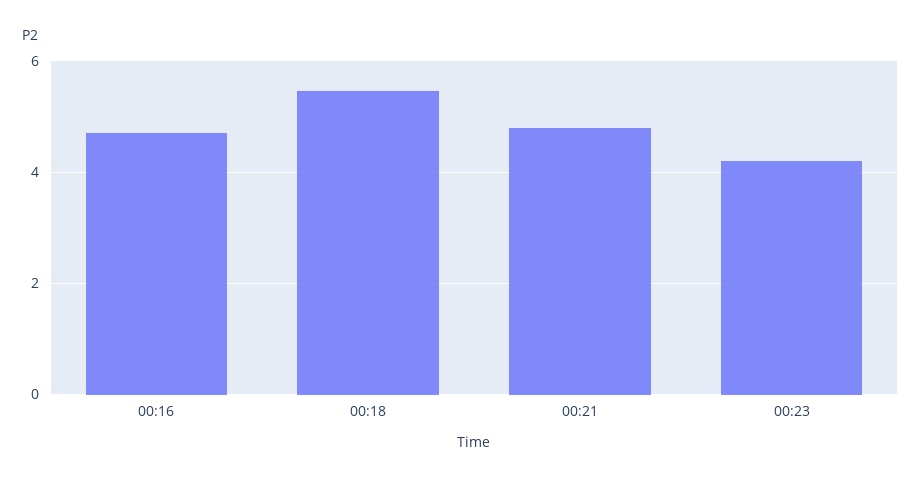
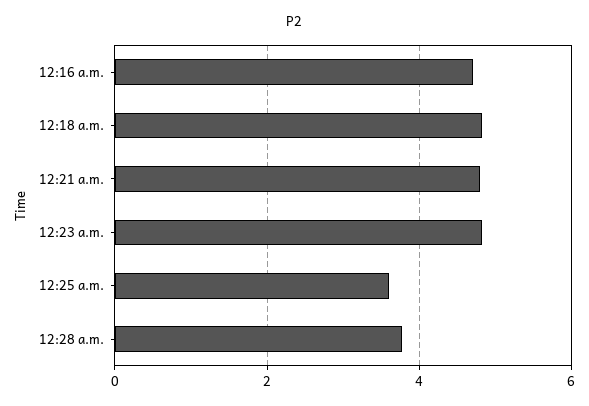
00:18: 5.4 -> 4.8
00:23: 4.2 -> 4.8
12:25 a.m.: none -> 3.6
12:28 a.m.: none -> 3.8

